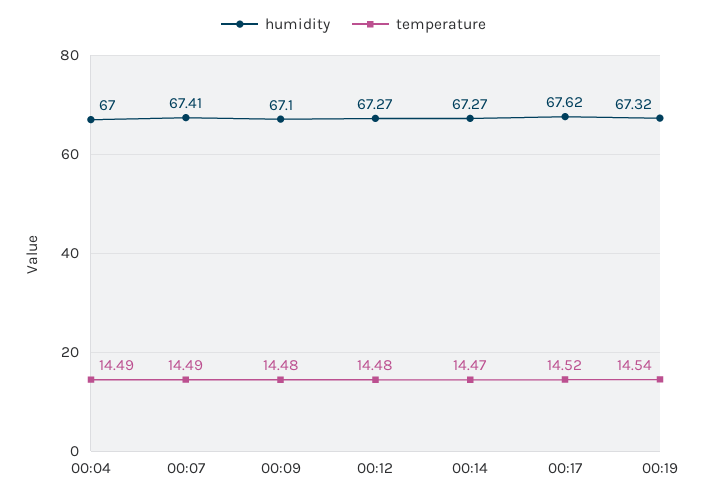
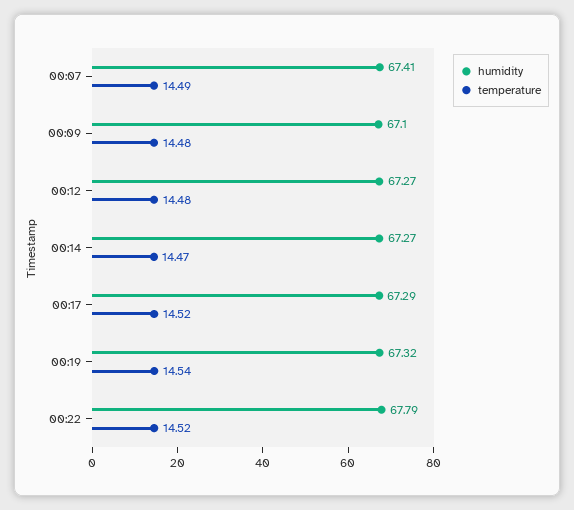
humidity, 00:04: 67 -> none
temperature, 00:04: 14.49 -> none
humidity, 00:17: 67.62 -> 67.29
humidity, 00:22: none -> 67.79
temperature, 00:22: none -> 14.52

